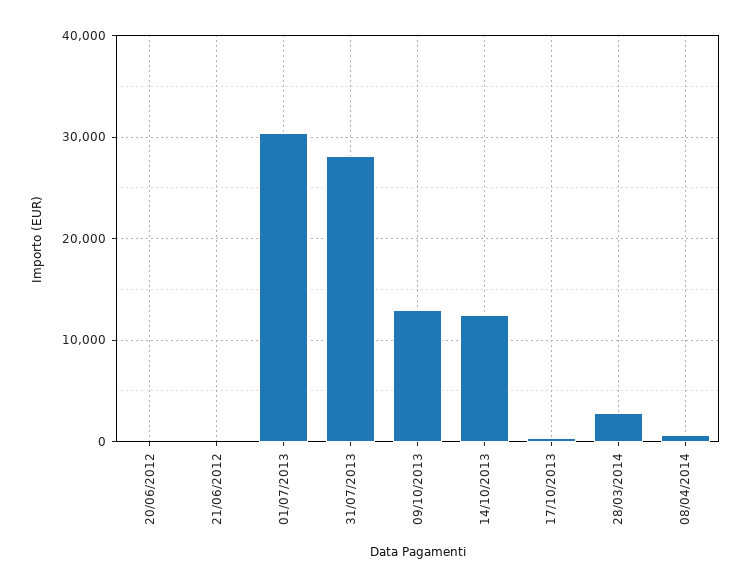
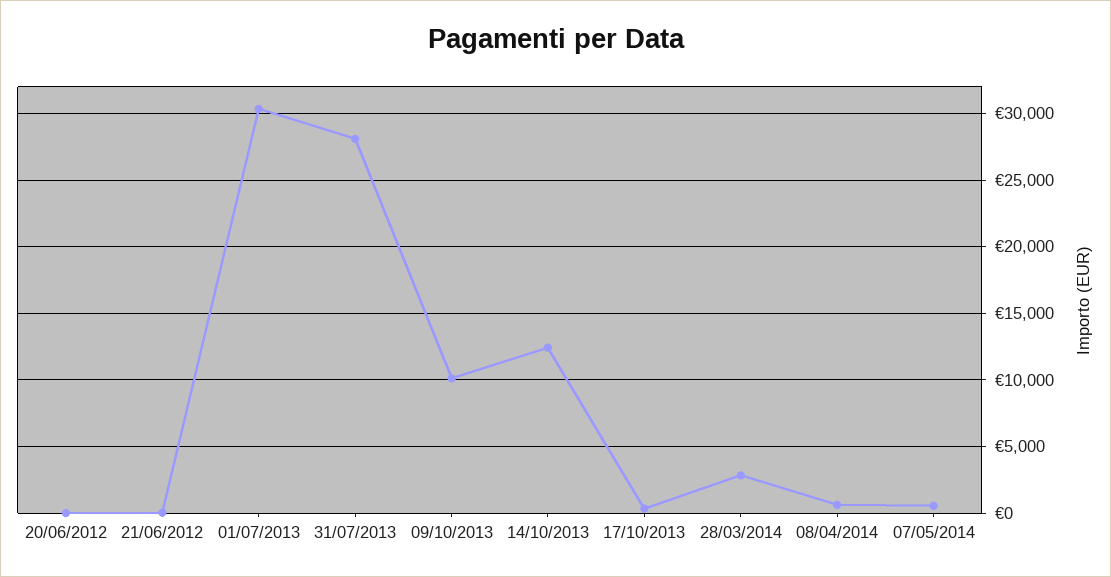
09/10/2013: 13000 -> 10000
07/05/2014: none -> 500

